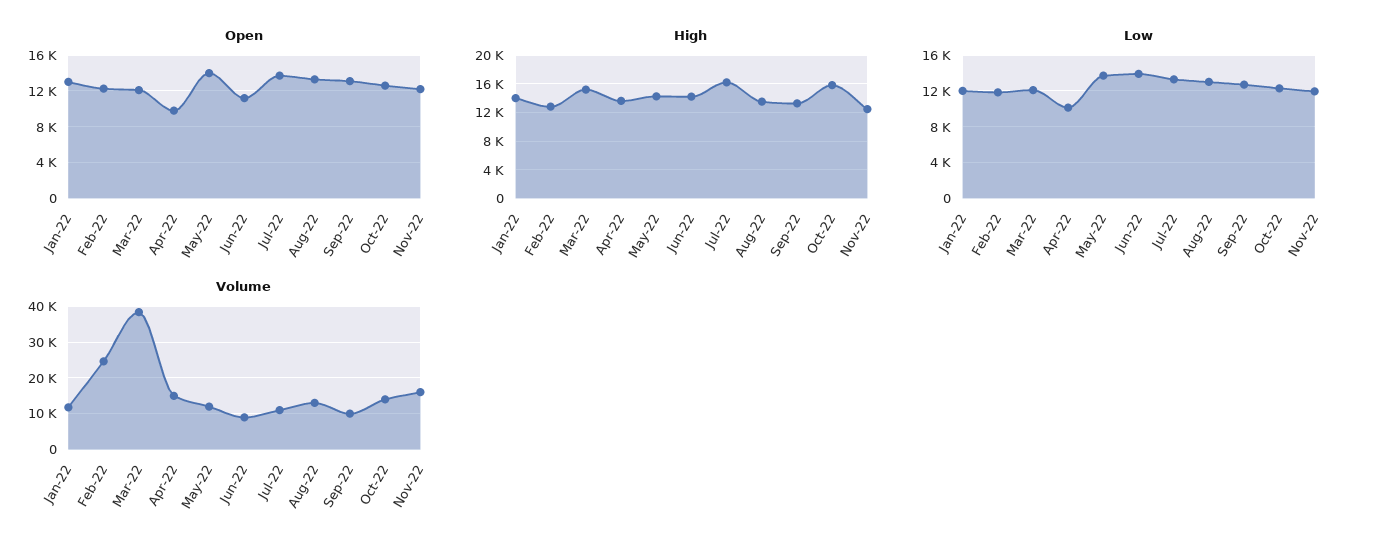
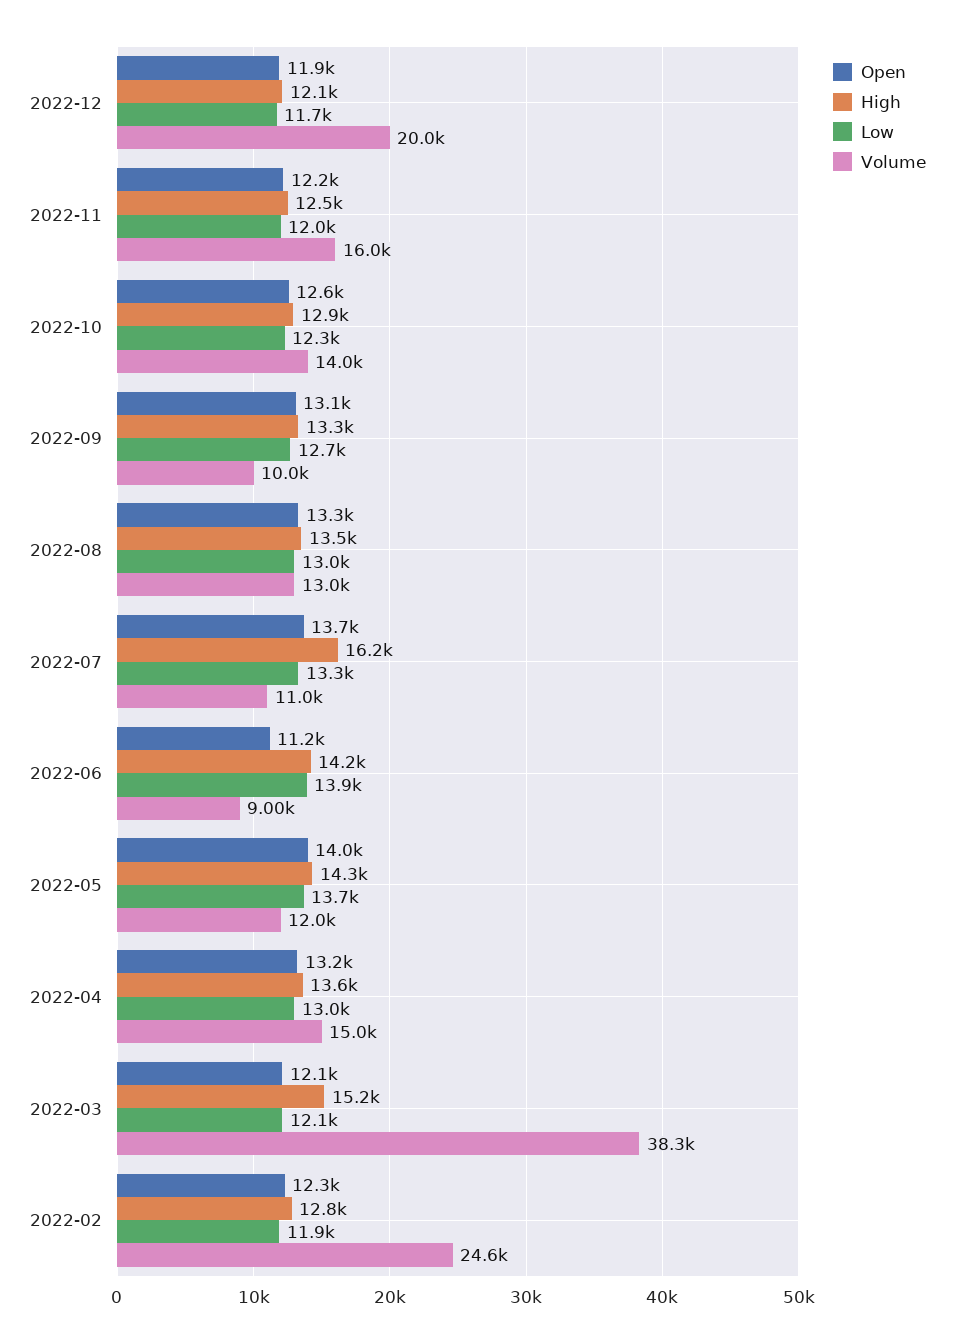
Open, Jan-22: 13000 -> none
Open, Apr-22: 10000 -> 13200
High, Jan-22: 14000 -> none
High, Oct-22: 16000 -> 12900
Low, Jan-22: 12000 -> none
Low, Apr-22: 10000 -> 13000
Volume, Jan-22: 12000 -> none
Open, 2022-12: none -> 11900
High, 2022-12: none -> 12100
Low, 2022-12: none -> 11700
Volume, 2022-12: none -> 20000

